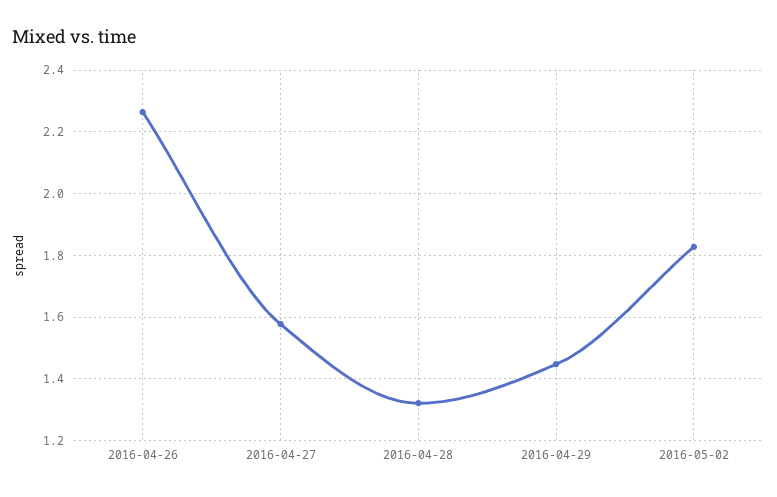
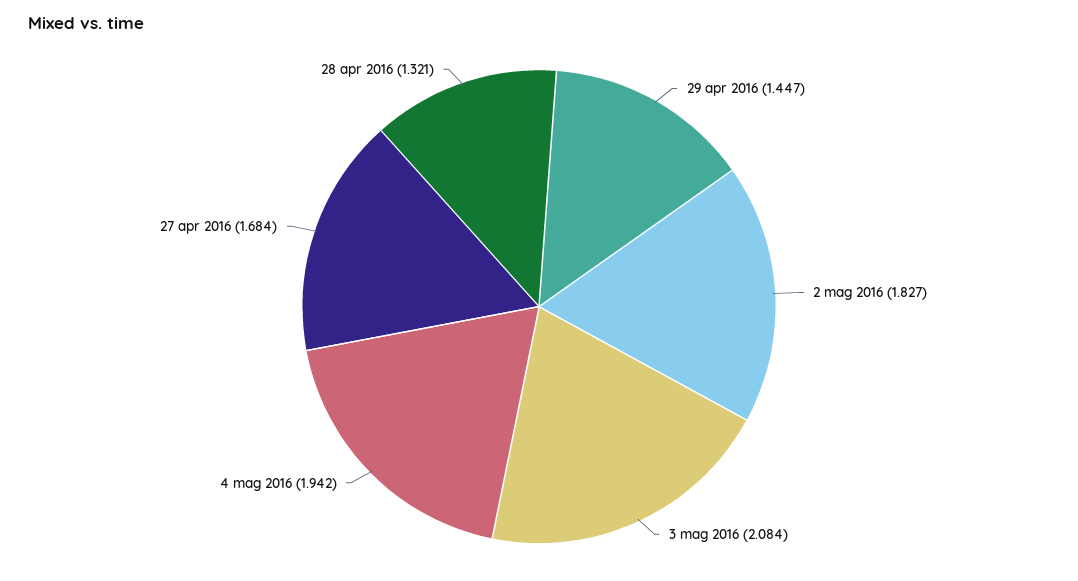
2016-04-26: 2.26 -> none
2016-04-27: 1.58 -> 1.684
3 mag 2016: none -> 2.084
4 mag 2016: none -> 1.942

